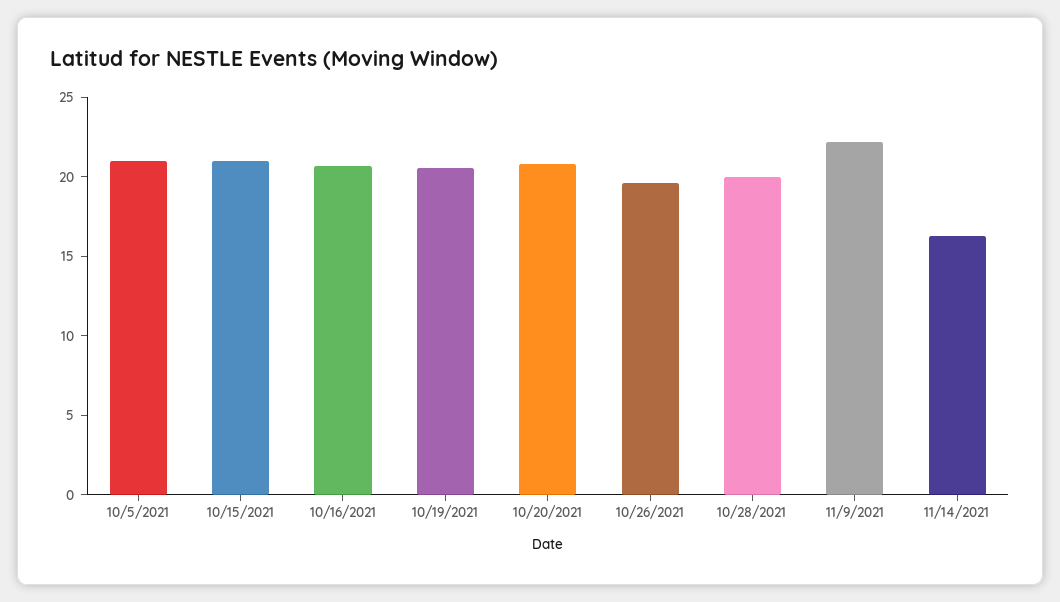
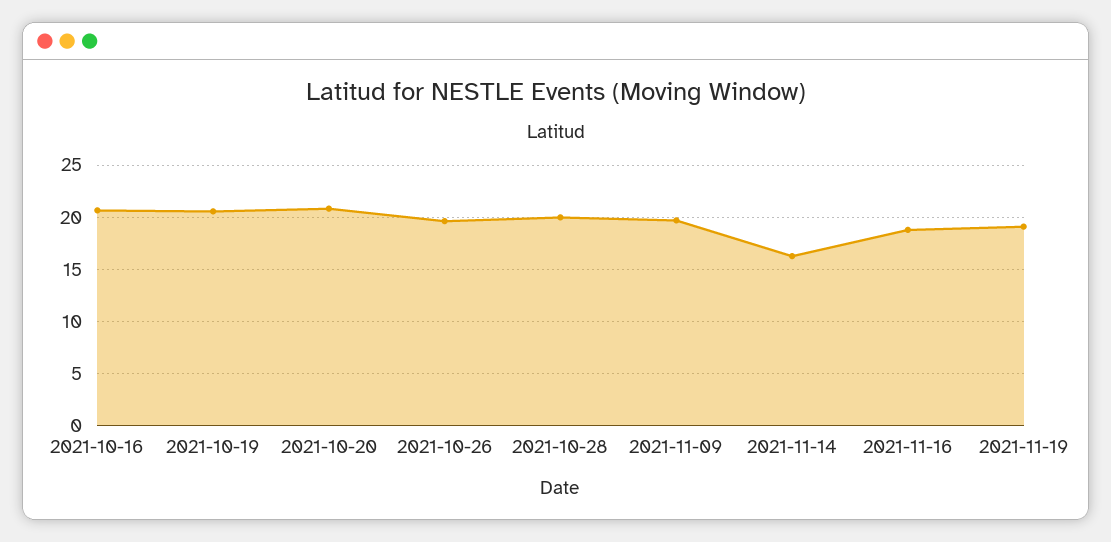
10/5/2021: 21 -> none
10/15/2021: 21 -> none
11/9/2021: 22 -> 20
2021-11-16: none -> 19
2021-11-19: none -> 19

